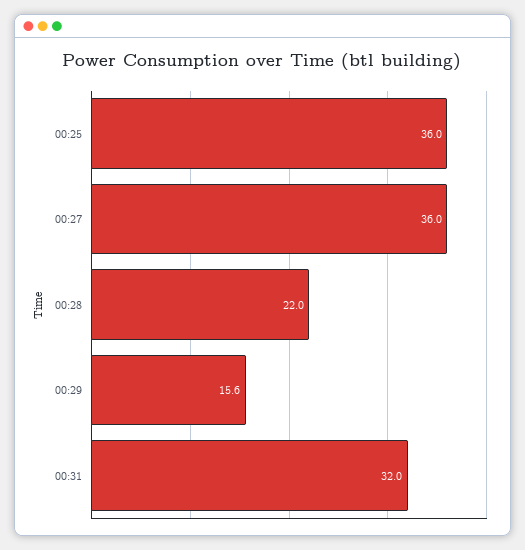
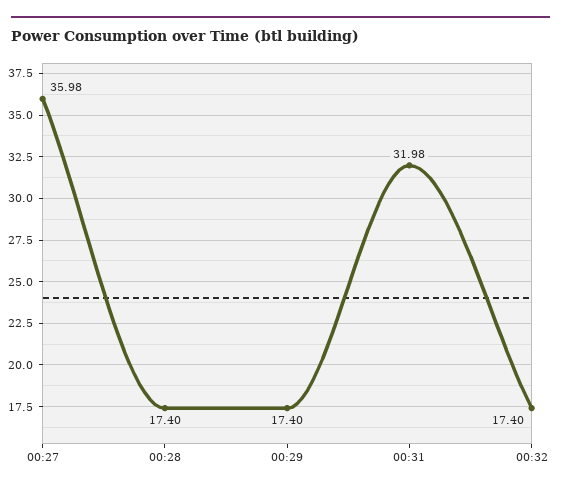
00:25: 36 -> none
00:28: 22 -> 17.4
00:29: 15.6 -> 17.4
00:32: none -> 17.4

